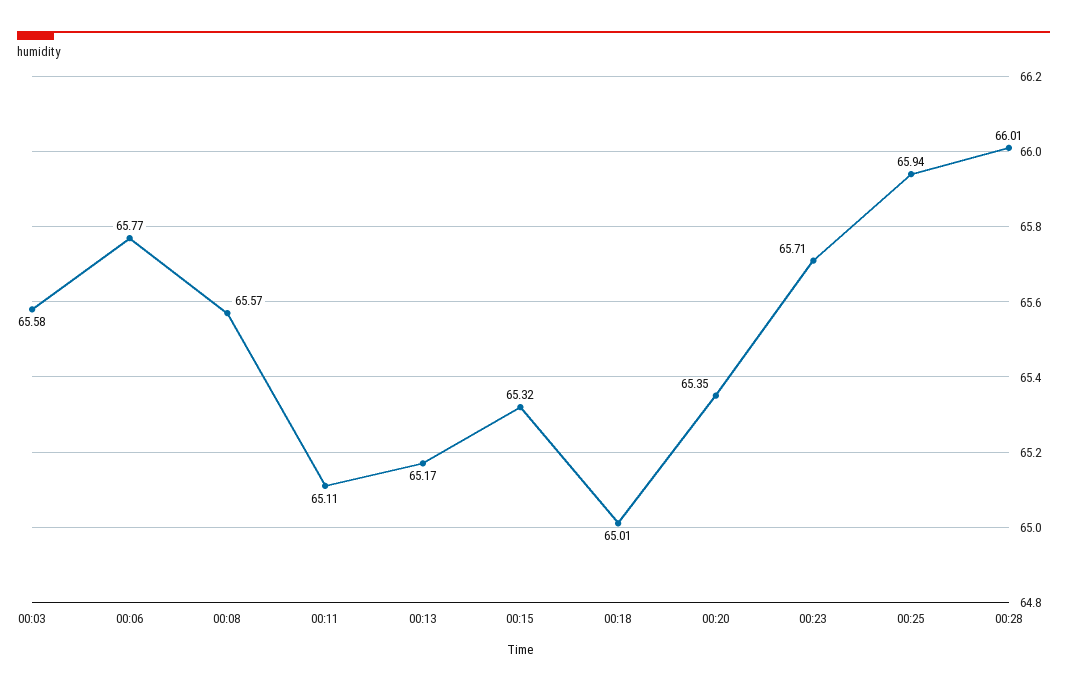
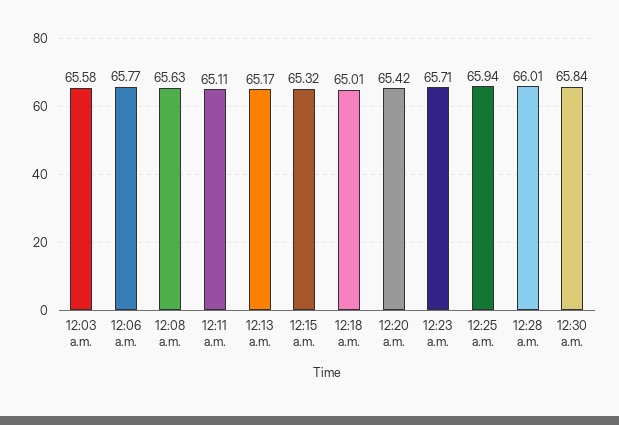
00:08: 65.57 -> 65.63
00:20: 65.35 -> 65.42
12:30 a.m.: none -> 65.84

